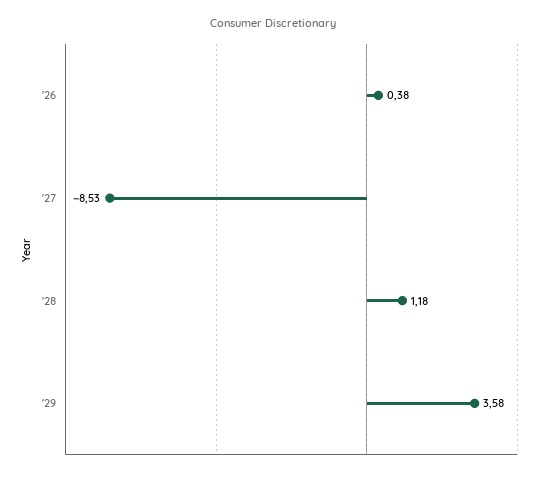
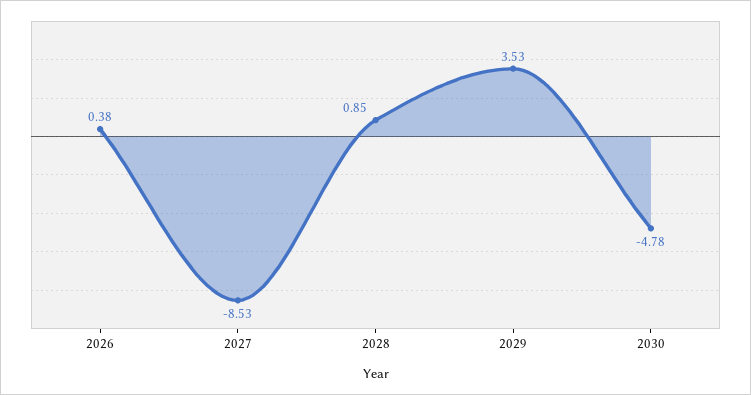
'28: 1.18 -> 0.85
'29: 3.58 -> 3.53
2030: none -> -4.78

